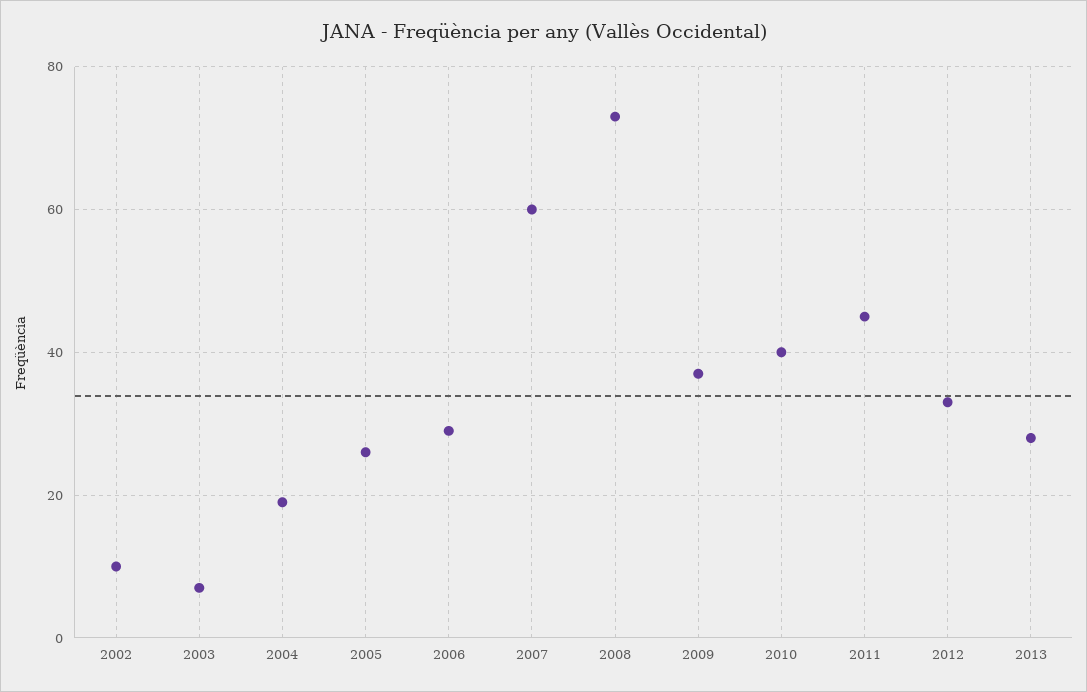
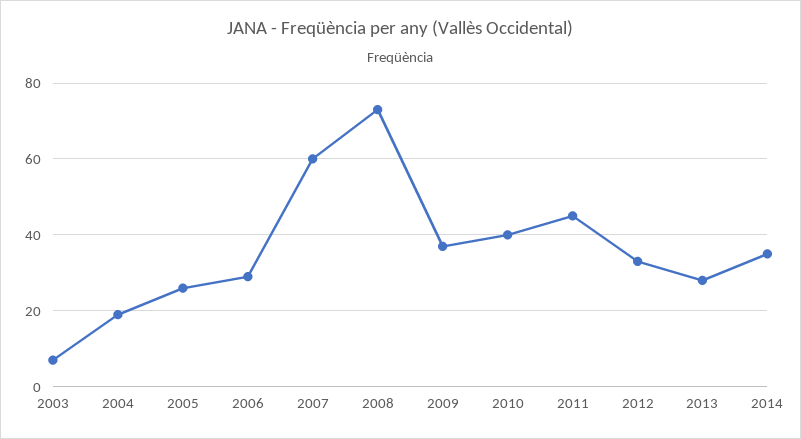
2002: 10 -> none
2014: none -> 35

